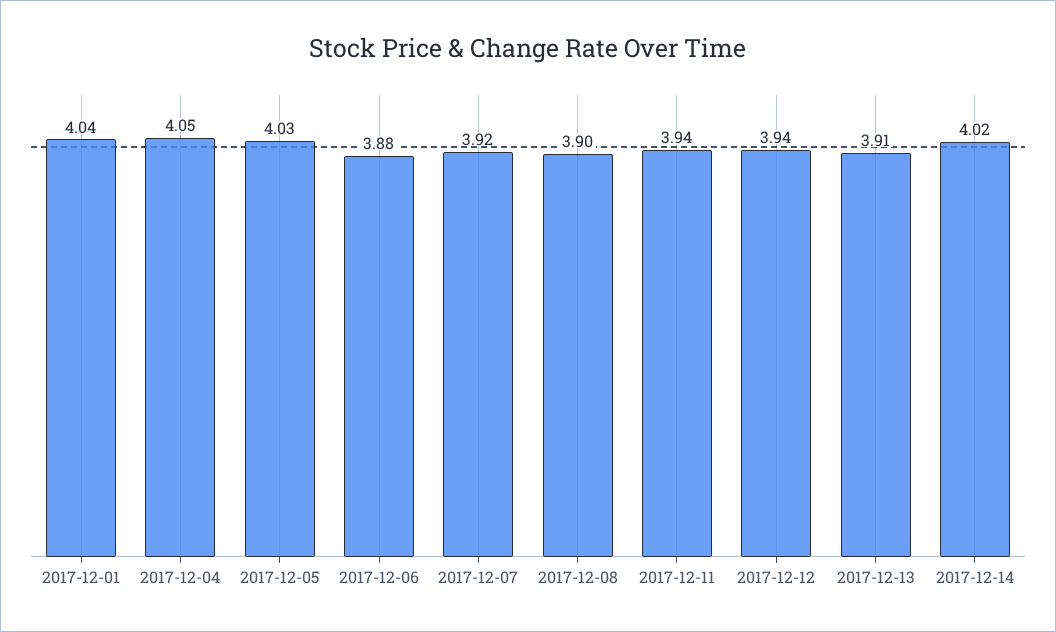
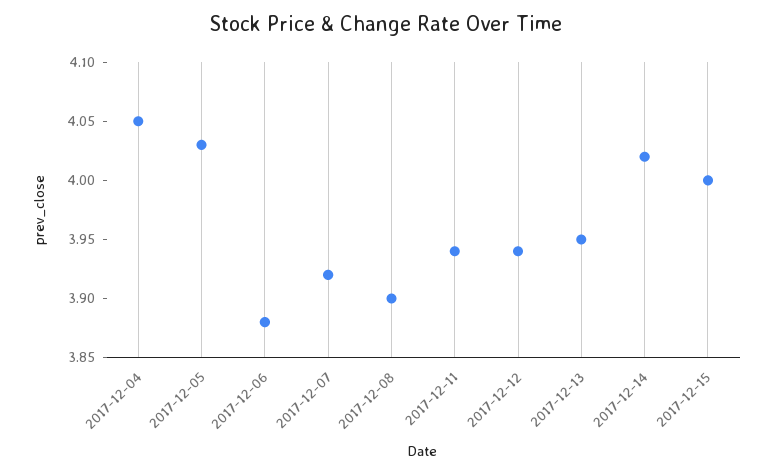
2017-12-01: 4.04 -> none
2017-12-13: 3.91 -> 3.95
2017-12-15: none -> 4

